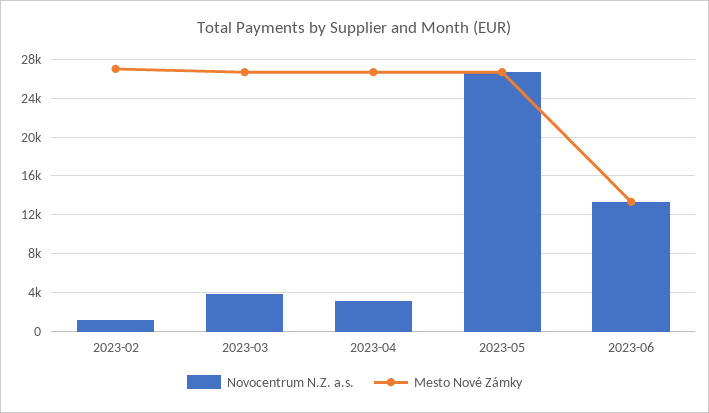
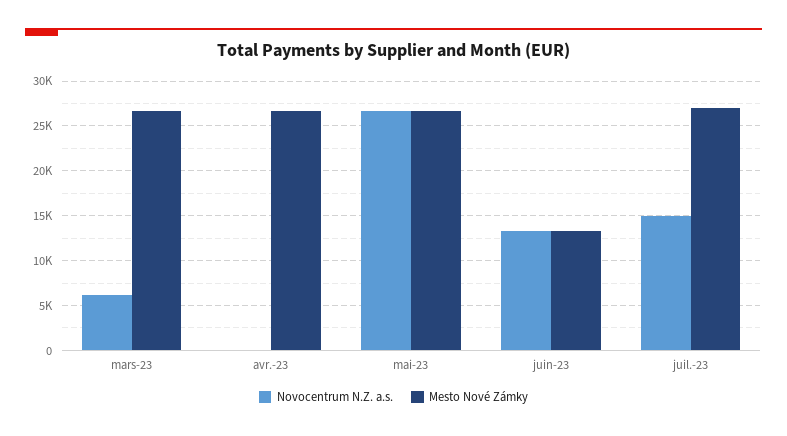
Novocentrum N.Z. a.s., 2023-02: 1000 -> none
Mesto Nové Zámky, 2023-02: 27000 -> none
Novocentrum N.Z. a.s., 2023-03: 4000 -> 6000
Novocentrum N.Z. a.s., 2023-04: 3000 -> 0
Novocentrum N.Z. a.s., juil.-23: none -> 15000
Mesto Nové Zámky, juil.-23: none -> 27000

